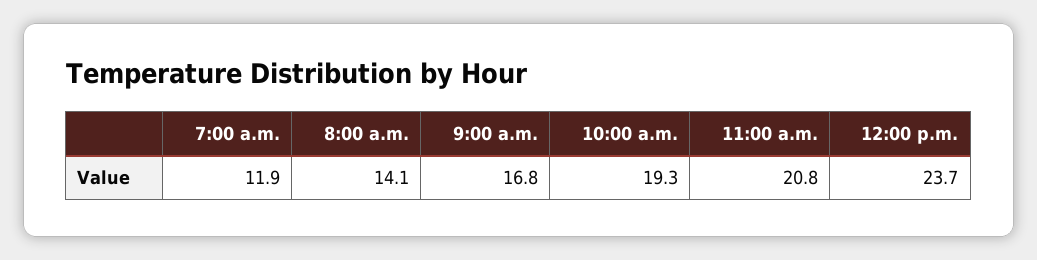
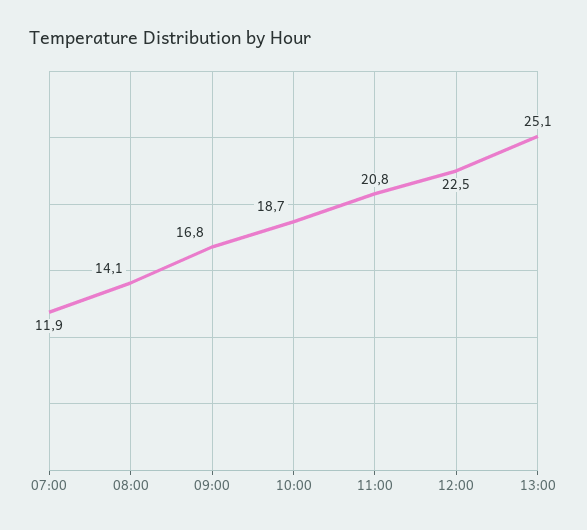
10:00 a.m.: 19.3 -> 18.7
12:00 p.m.: 23.7 -> 22.5
13:00: none -> 25.1

